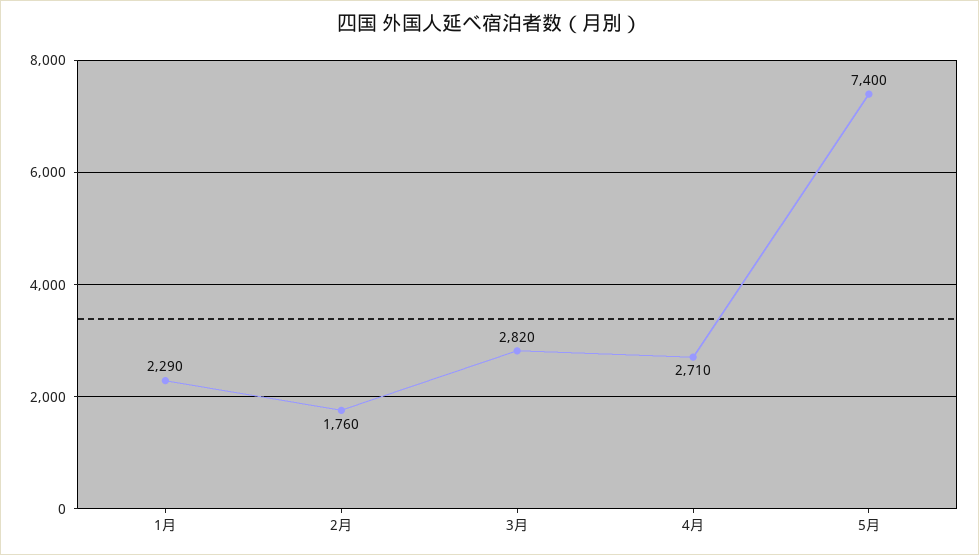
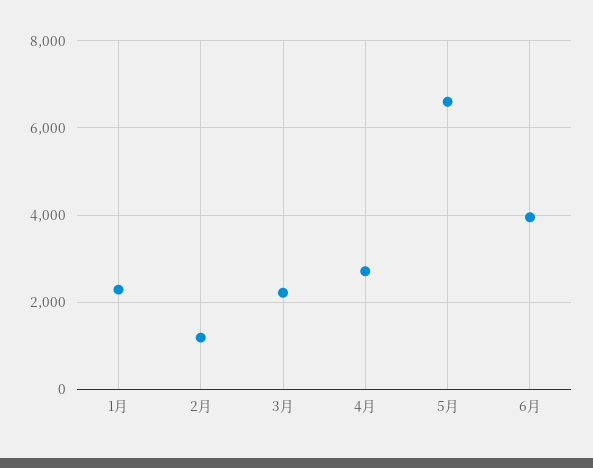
2月: 1760 -> 1200
3月: 2820 -> 2200
5月: 7400 -> 6600
6月: none -> 4000

